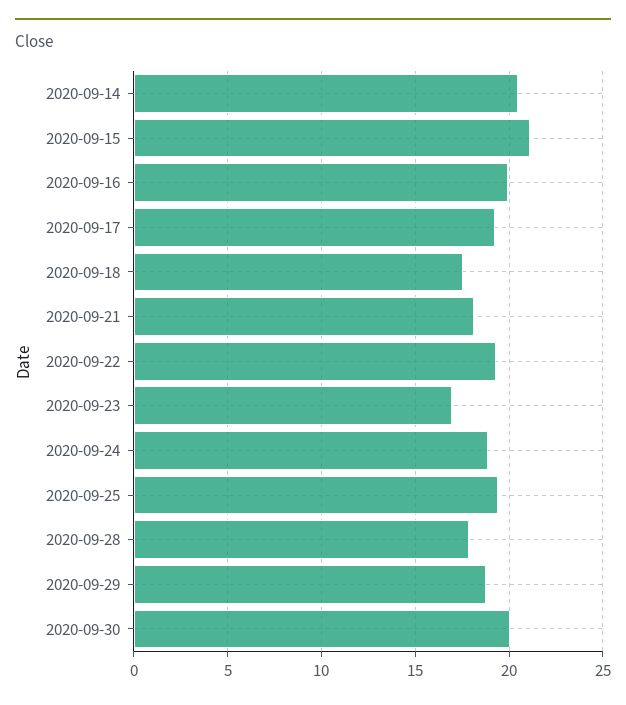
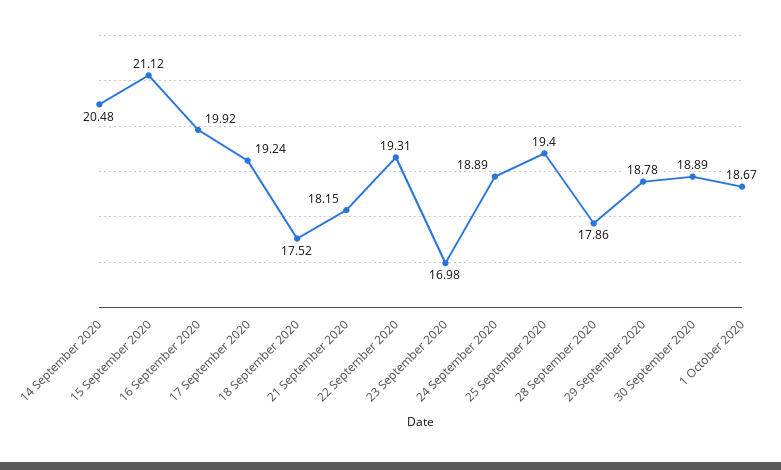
2020-09-30: 20 -> 18.89
1 October 2020: none -> 18.67

